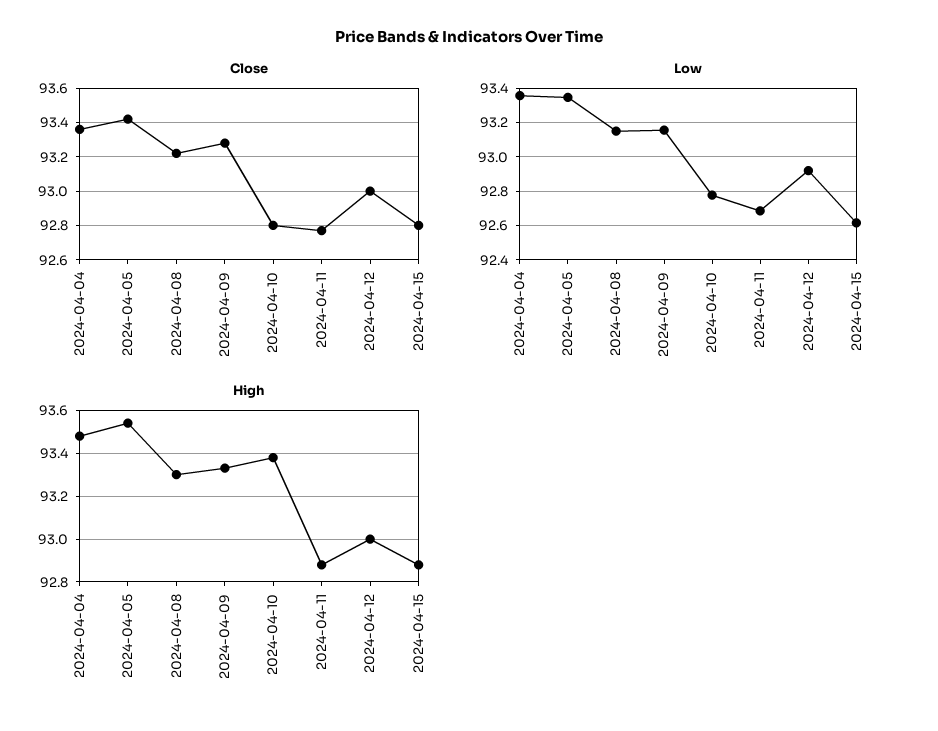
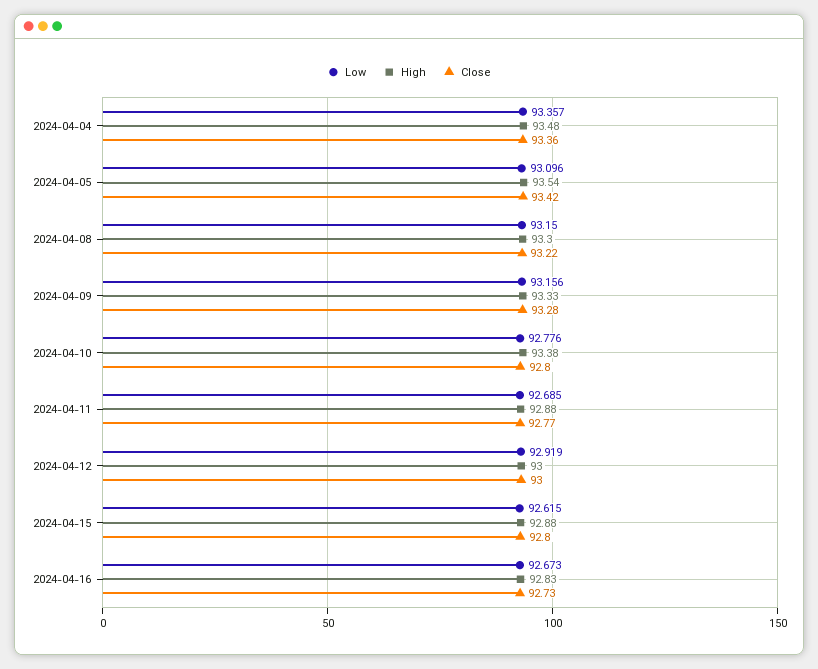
Low, 2024-04-05: 93.35 -> 93.096
Low, 2024-04-16: none -> 92.673
High, 2024-04-16: none -> 92.83
Close, 2024-04-16: none -> 92.73

